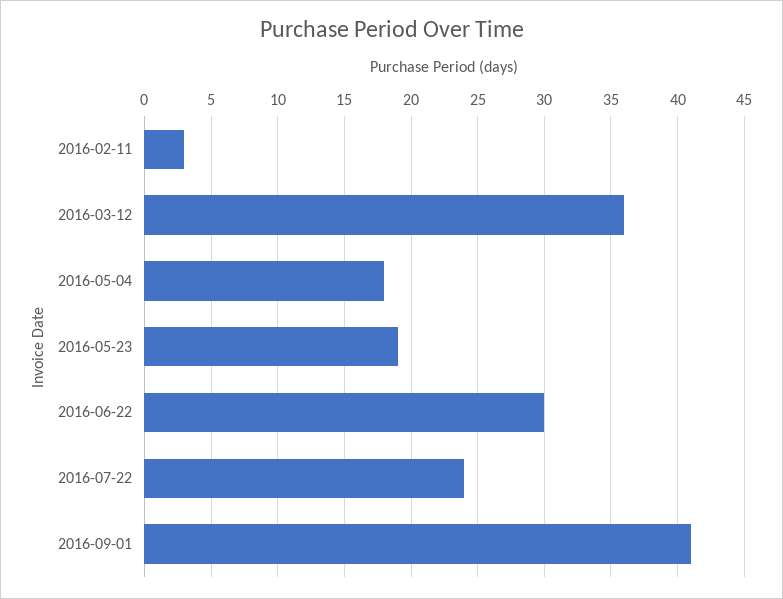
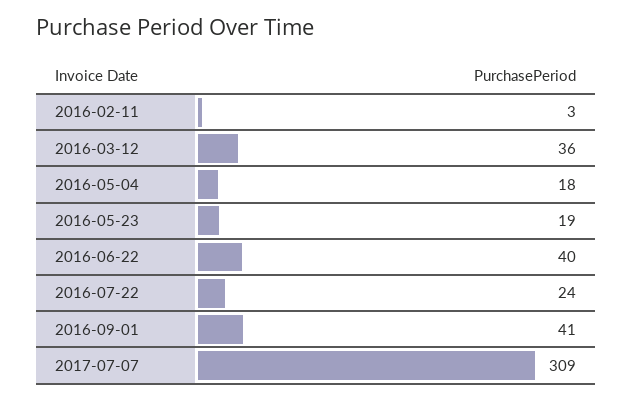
2016-06-22: 30 -> 40
2017-07-07: none -> 309

